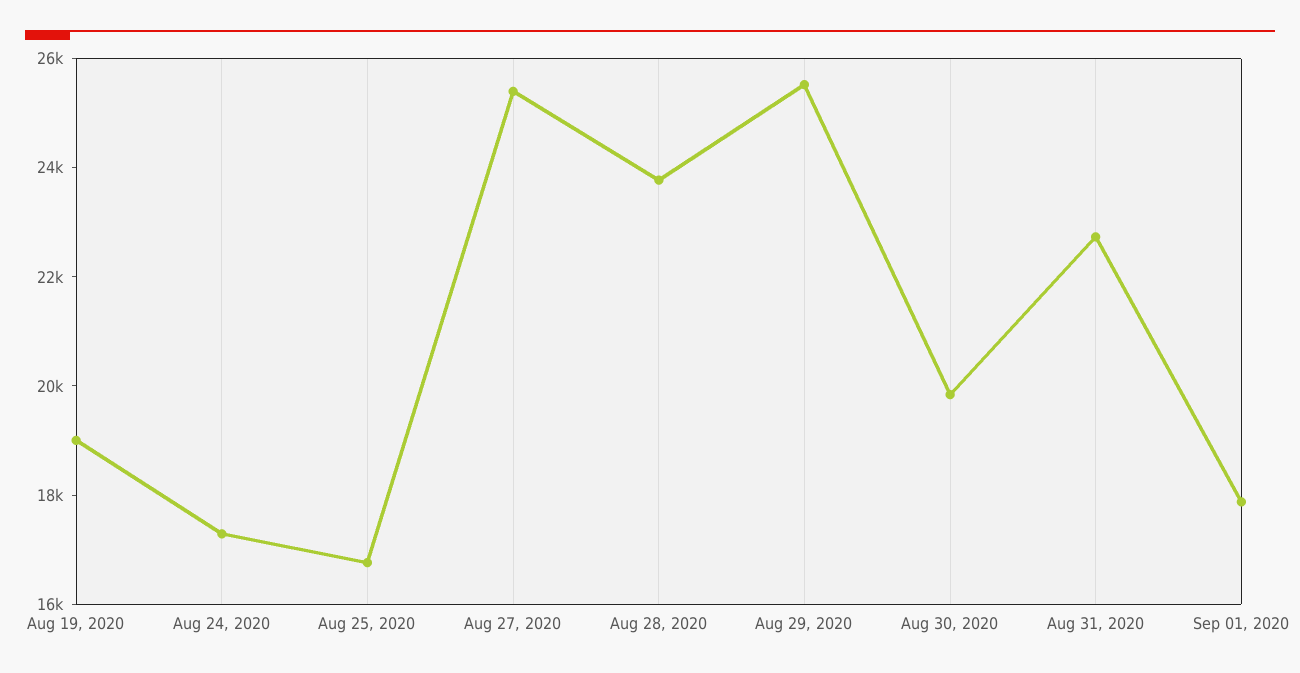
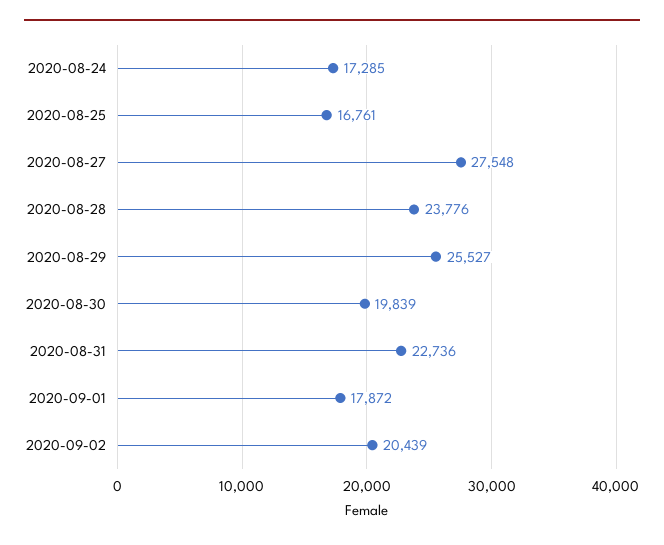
Aug 19, 2020: 19000 -> none
Aug 27, 2020: 25500 -> 27548
2020-09-02: none -> 20439

